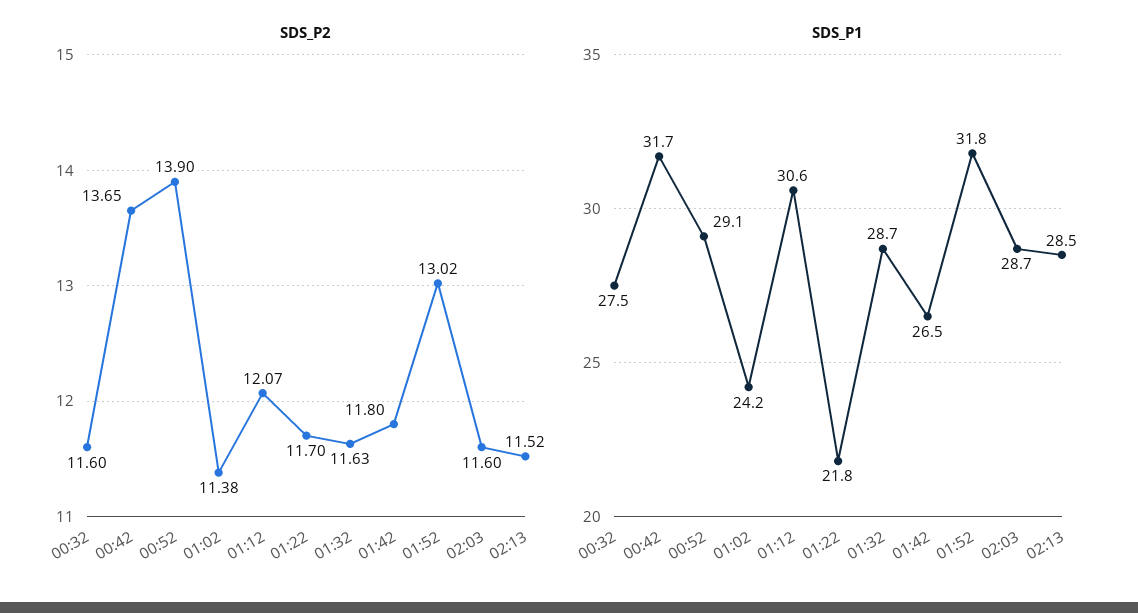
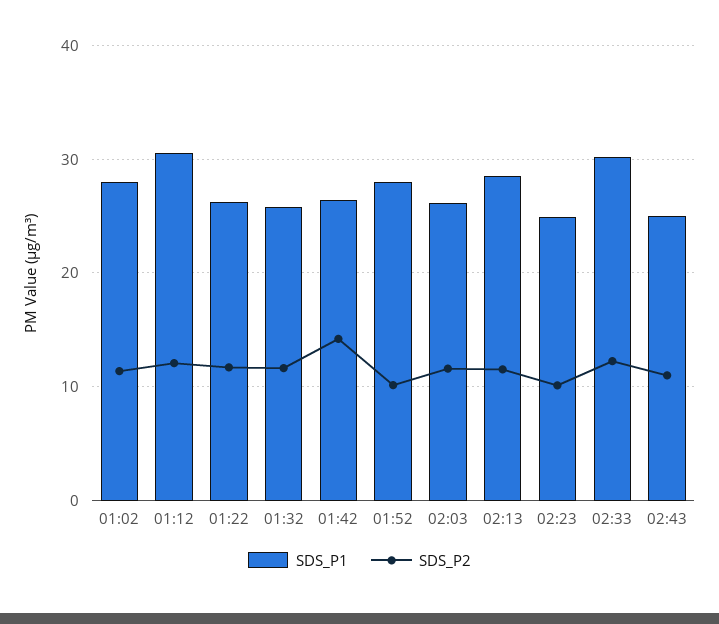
SDS_P2, 00:32: 11.6 -> none
SDS_P2, 00:42: 13.65 -> none
SDS_P2, 00:52: 13.9 -> none
SDS_P2, 01:42: 11.8 -> 14
SDS_P2, 01:52: 13.02 -> 10
SDS_P1, 00:32: 27.5 -> none
SDS_P1, 00:42: 31.7 -> none
SDS_P1, 00:52: 29.1 -> none
SDS_P1, 01:02: 24.2 -> 28
SDS_P1, 01:22: 21.8 -> 26
SDS_P1, 01:32: 28.7 -> 26
SDS_P1, 01:52: 31.8 -> 28
SDS_P1, 02:03: 28.7 -> 26
SDS_P1, 02:23: none -> 25
SDS_P2, 02:23: none -> 10
SDS_P1, 02:33: none -> 30
SDS_P2, 02:33: none -> 12
SDS_P1, 02:43: none -> 25
SDS_P2, 02:43: none -> 11

